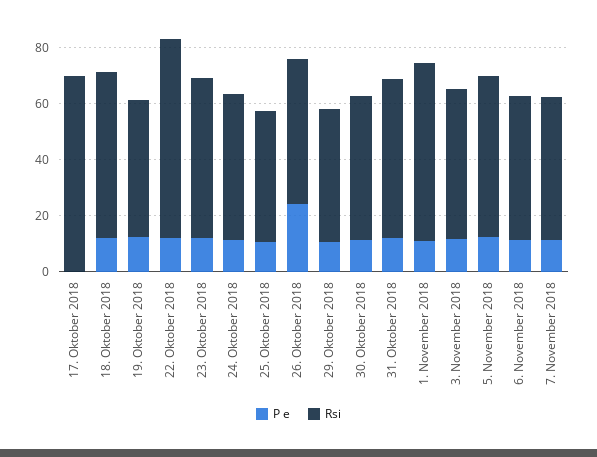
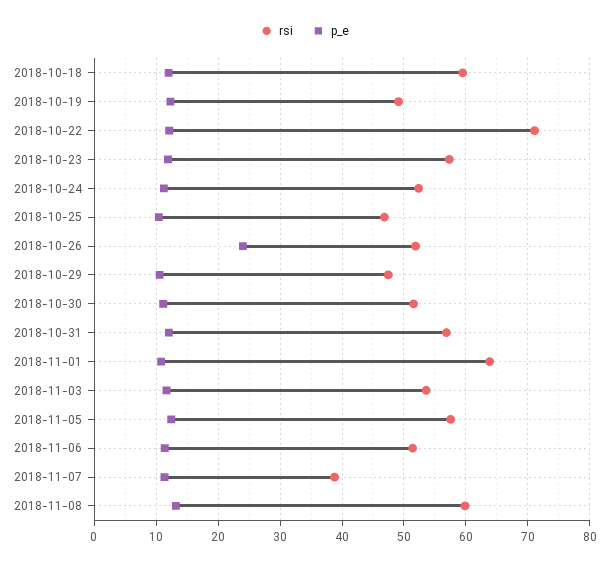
P e, 17. Oktober 2018: 0 -> none
Rsi, 17. Oktober 2018: 70 -> none
Rsi, 7. November 2018: 50 -> 39
Rsi, 2018-11-08: none -> 60
P e, 2018-11-08: none -> 13

